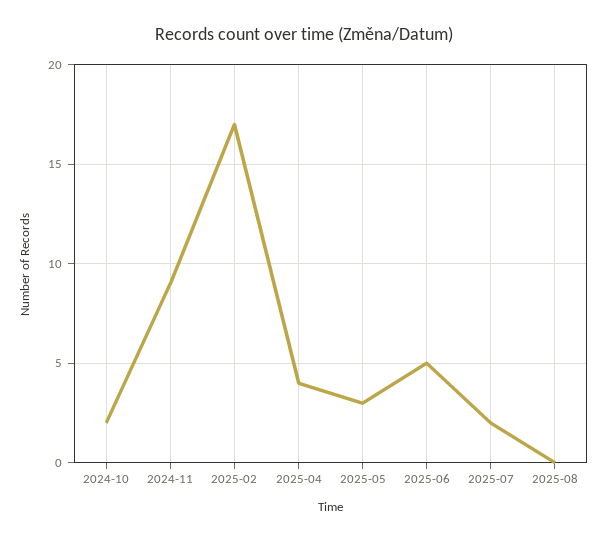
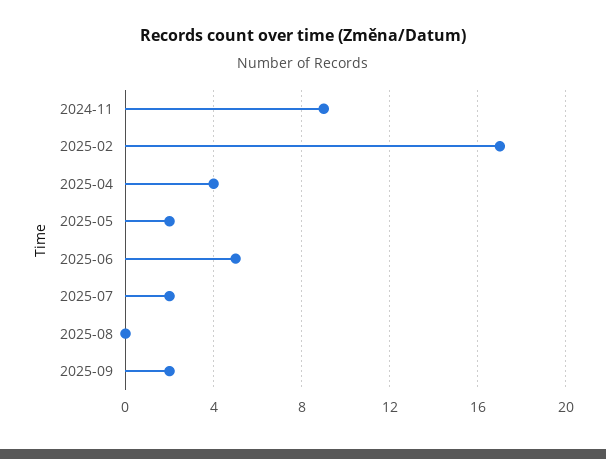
2024-10: 2 -> none
2025-05: 3 -> 2
2025-09: none -> 2

